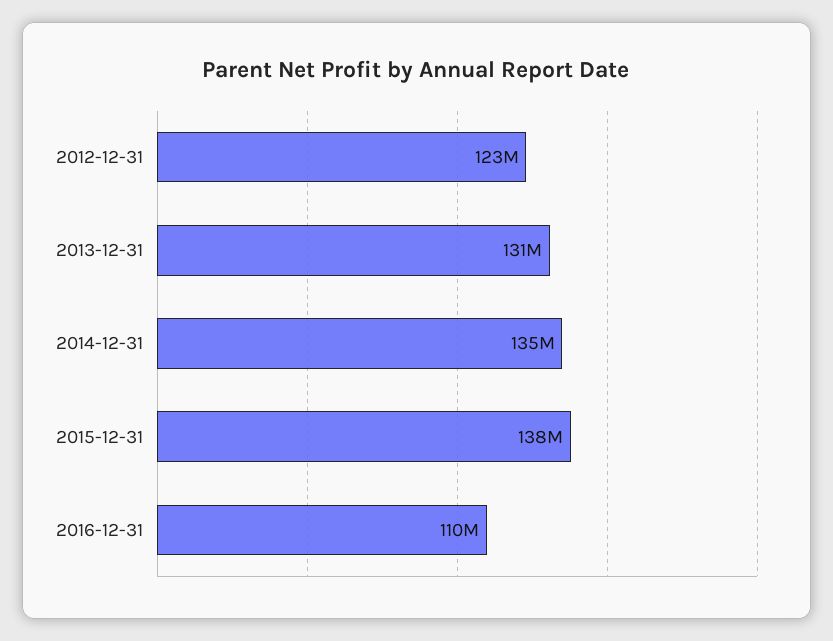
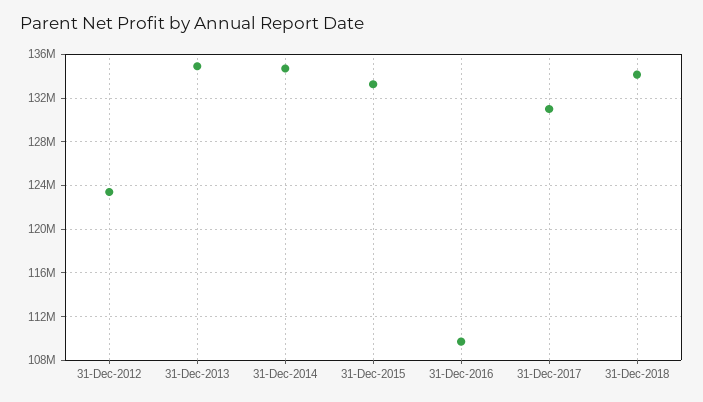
2013-12-31: 131000000 -> 135000000
2015-12-31: 138000000 -> 133000000
31-Dec-2017: none -> 131000000
31-Dec-2018: none -> 134000000

